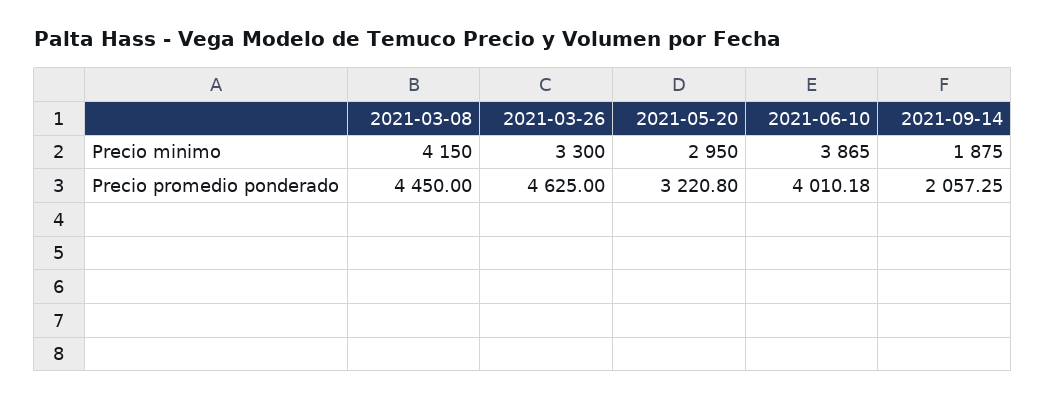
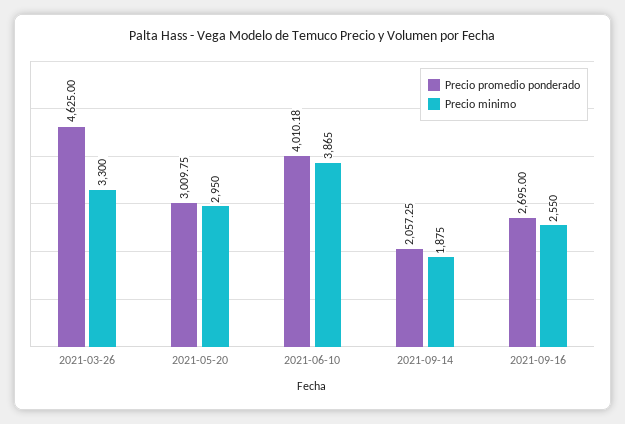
Precio minimo, 2021-03-08: 4150 -> none
Precio promedio ponderado, 2021-03-08: 4450 -> none
Precio promedio ponderado, 2021-05-20: 3220.8 -> 3009.75
Precio promedio ponderado, 2021-09-16: none -> 2695
Precio minimo, 2021-09-16: none -> 2550

